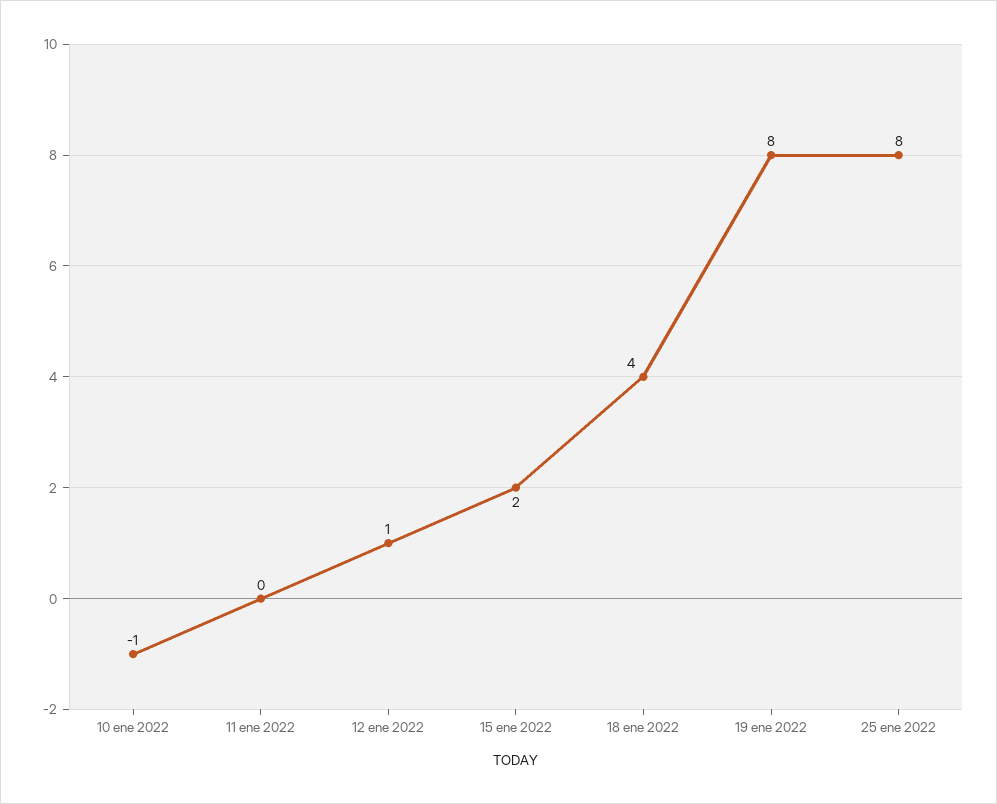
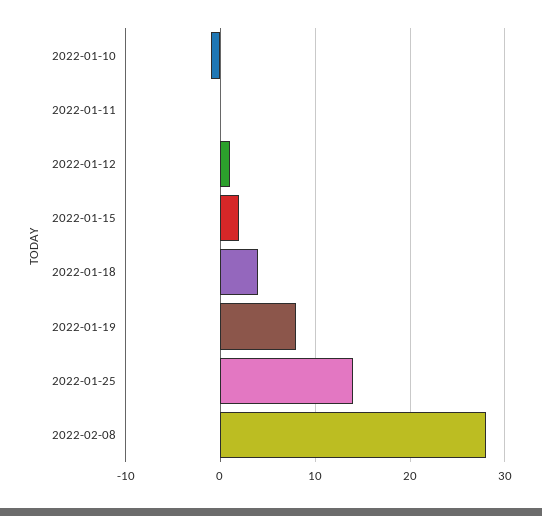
25 ene 2022: 8 -> 14
2022-02-08: none -> 28

